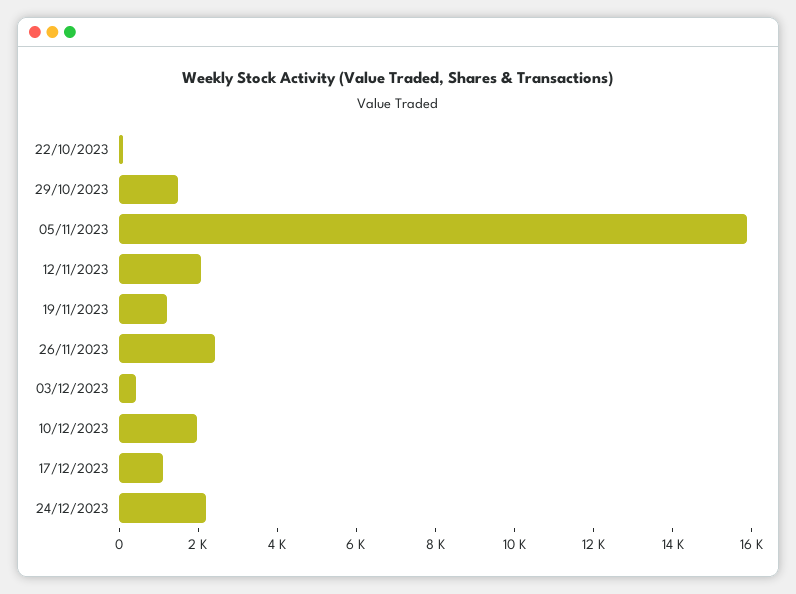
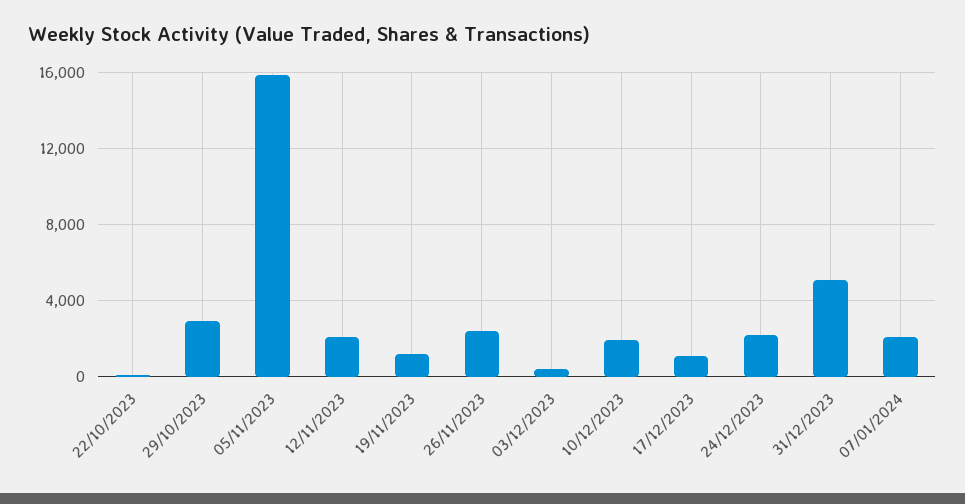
29/10/2023: 1500 -> 3000
31/12/2023: none -> 5000
07/01/2024: none -> 2000

